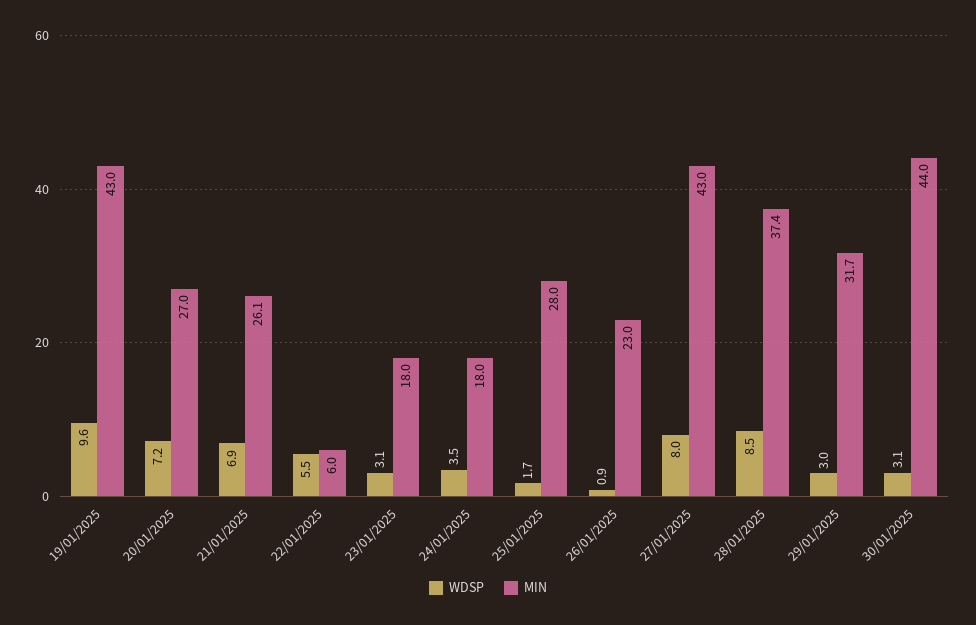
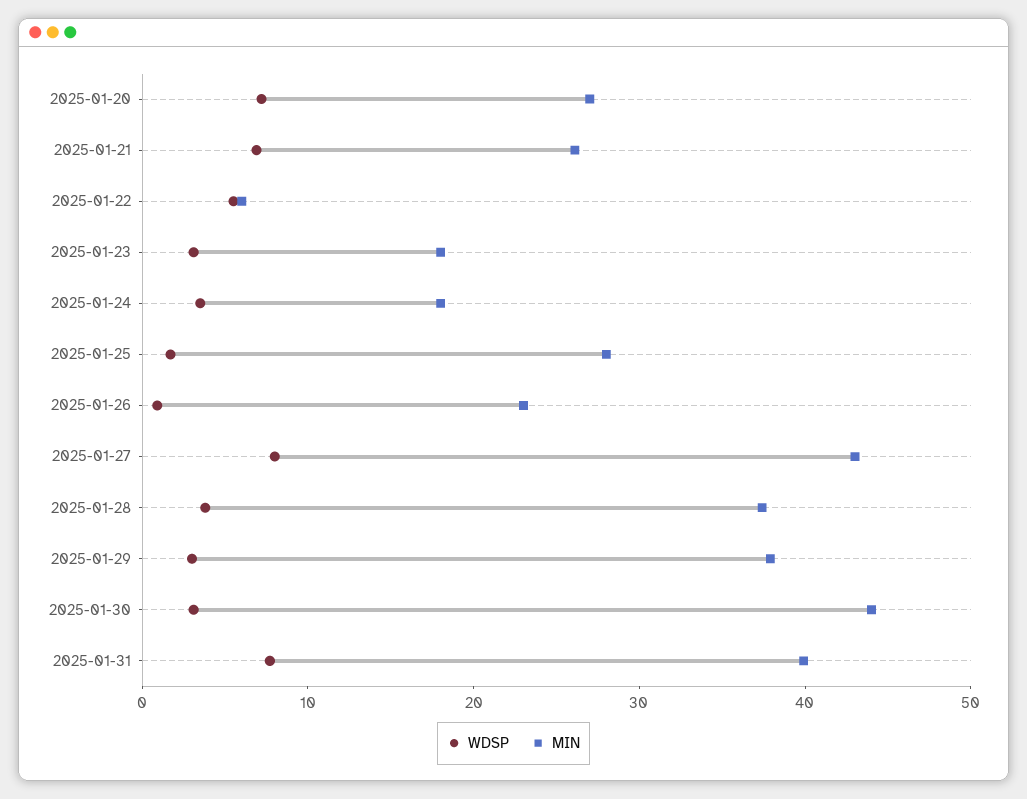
WDSP, 19/01/2025: 9.6 -> none
MIN, 19/01/2025: 43 -> none
WDSP, 28/01/2025: 8.5 -> 4
MIN, 29/01/2025: 31.7 -> 38
WDSP, 2025-01-31: none -> 8
MIN, 2025-01-31: none -> 40

